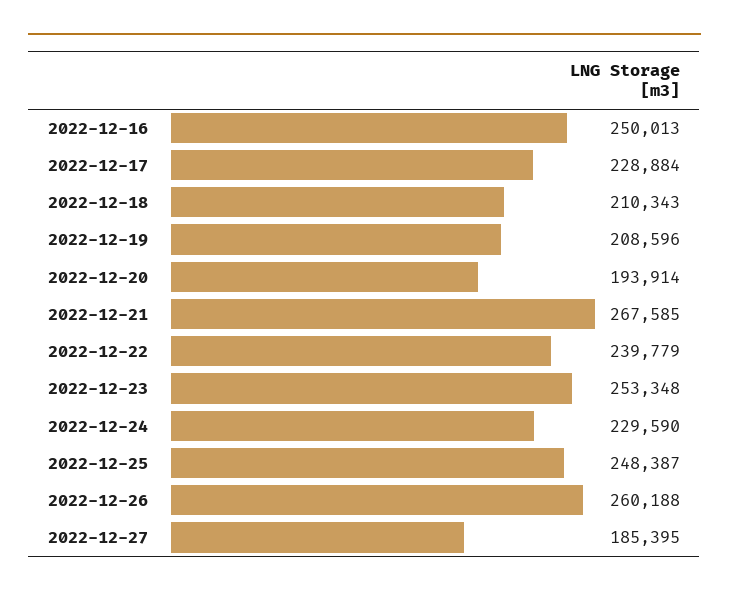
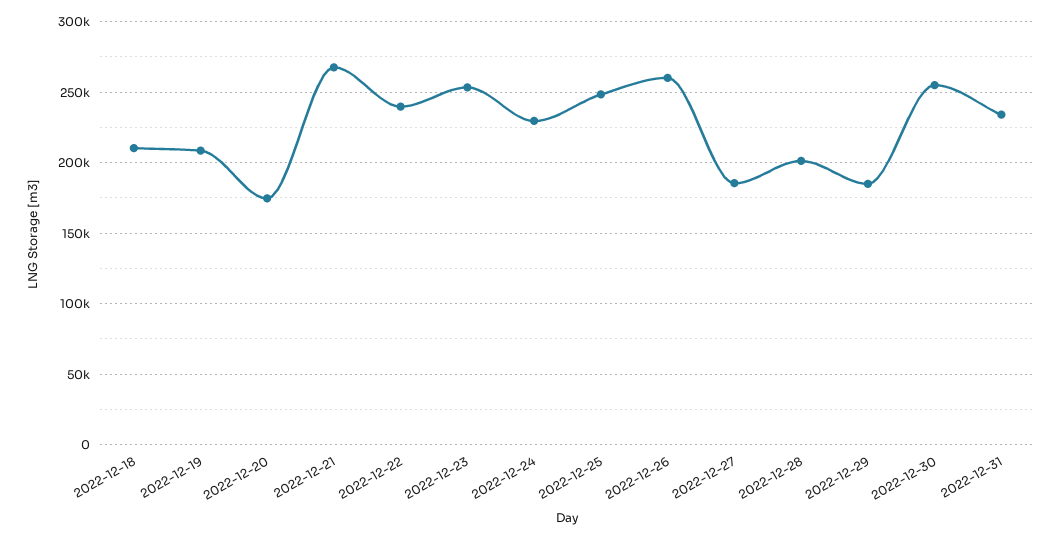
2022-12-16: 250013 -> none
2022-12-17: 228884 -> none
2022-12-20: 193914 -> 175000
2022-12-28: none -> 200000
2022-12-29: none -> 185000
2022-12-30: none -> 255000
2022-12-31: none -> 235000

